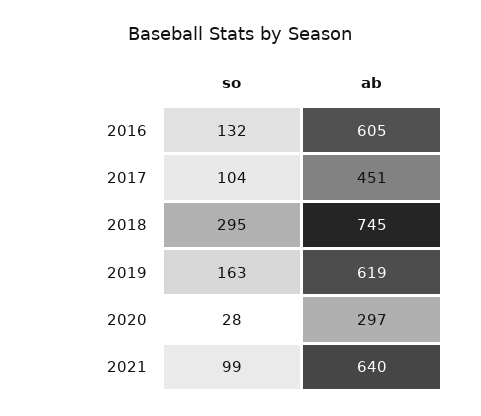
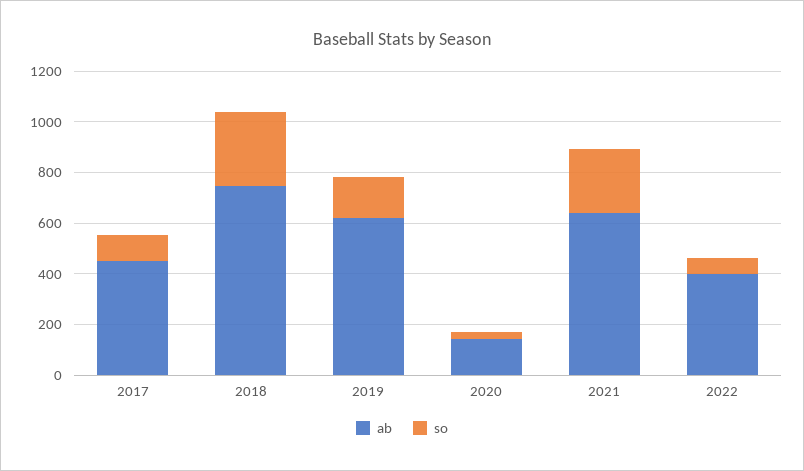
so, 2016: 132 -> none
ab, 2016: 605 -> none
ab, 2020: 297 -> 150
so, 2021: 99 -> 250
ab, 2022: none -> 400
so, 2022: none -> 50

